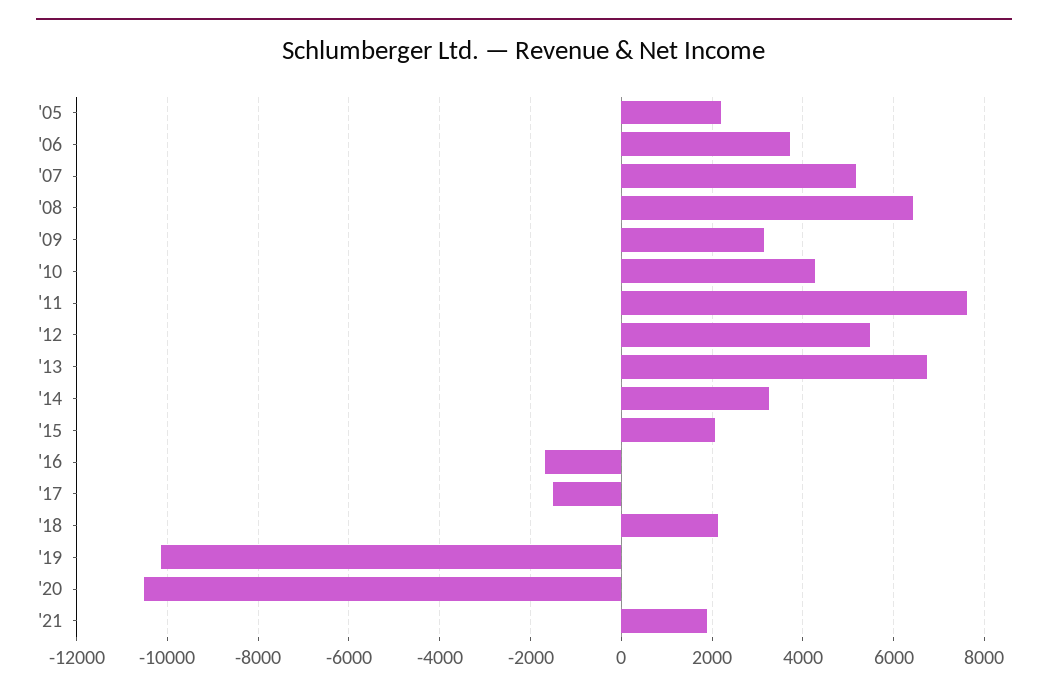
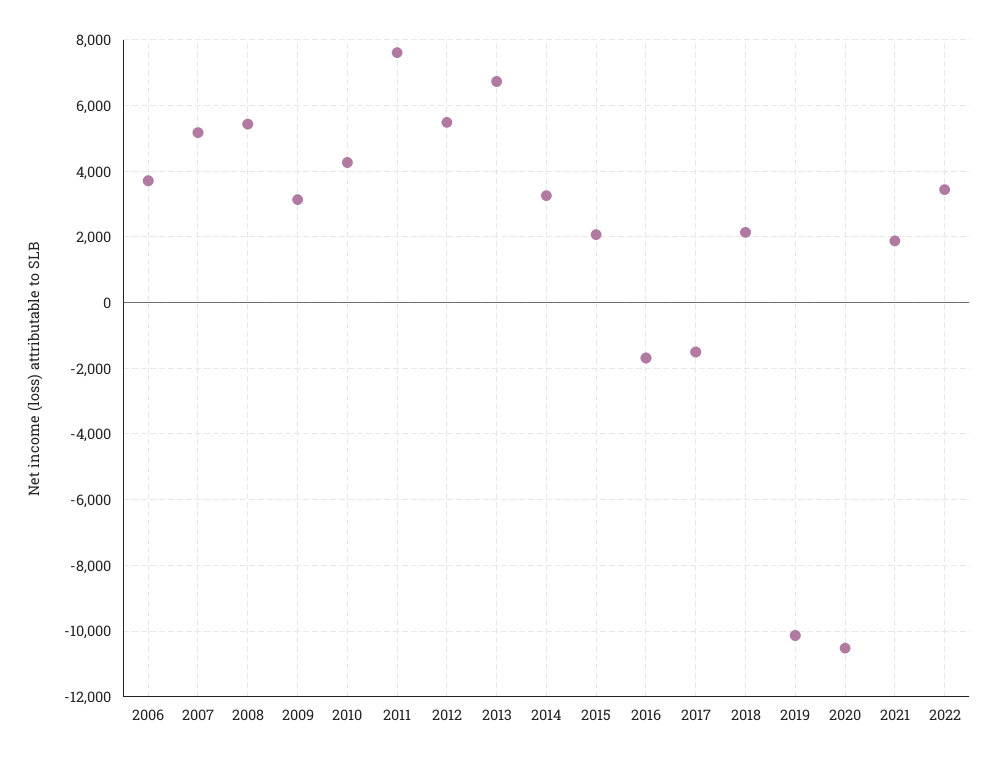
'05: 2200 -> none
'08: 6400 -> 5400
2022: none -> 3400

